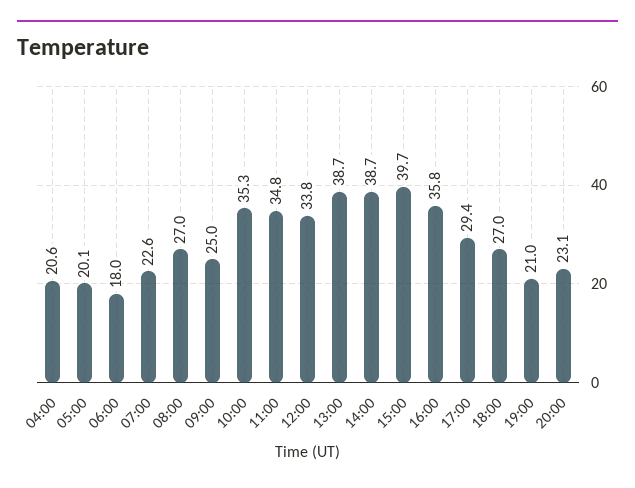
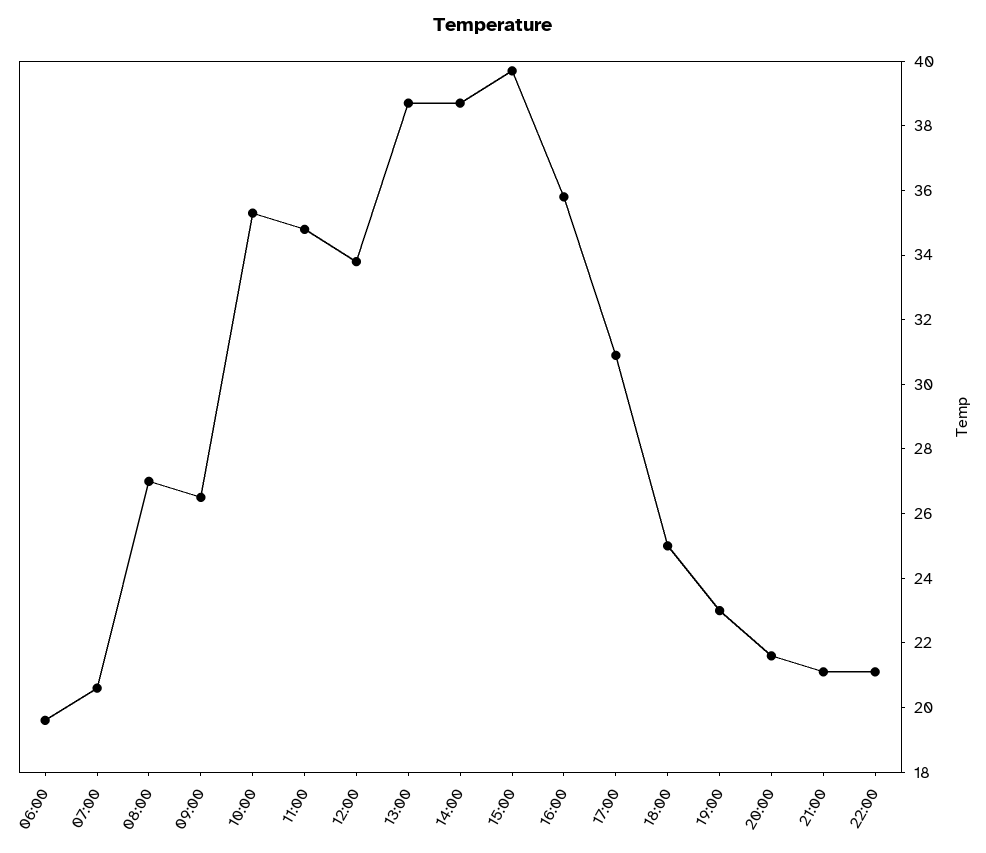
04:00: 20.6 -> none
05:00: 20.1 -> none
06:00: 18 -> 19.5
07:00: 22.6 -> 20.5
09:00: 25 -> 26.5
17:00: 29.4 -> 31
18:00: 27 -> 25
19:00: 21 -> 23
20:00: 23.1 -> 21.5
21:00: none -> 21
22:00: none -> 21

